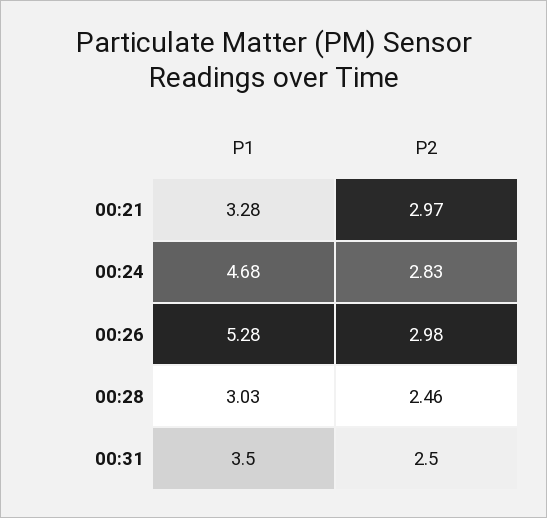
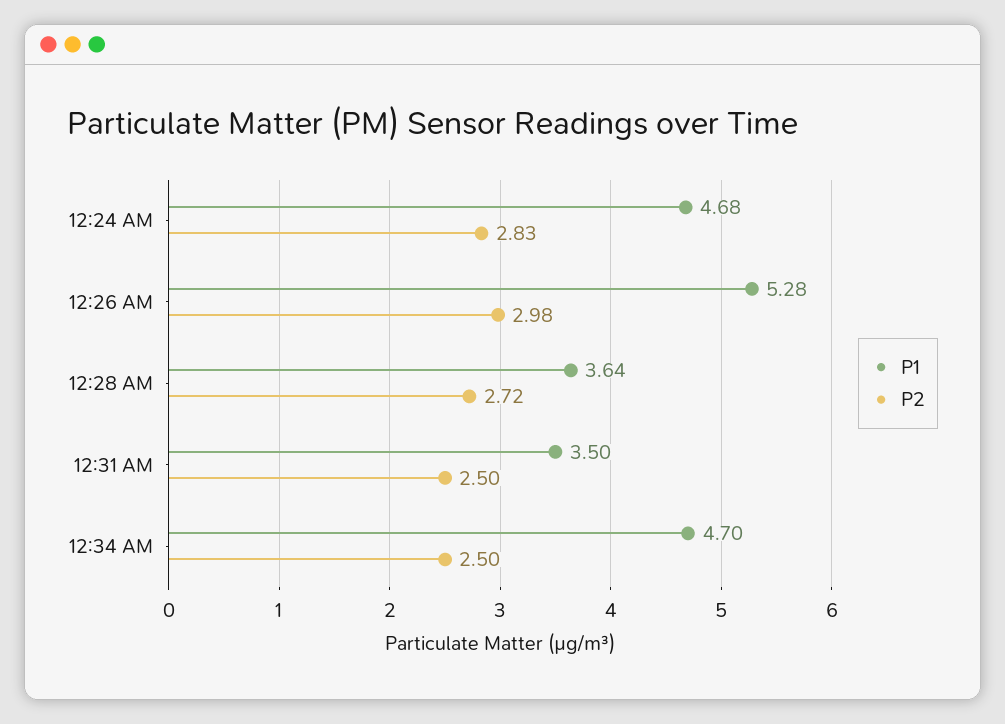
P1, 00:21: 3.28 -> none
P2, 00:21: 2.97 -> none
P1, 00:28: 3.03 -> 3.64
P2, 00:28: 2.46 -> 2.72
P1, 12:34 AM: none -> 4.7
P2, 12:34 AM: none -> 2.5

